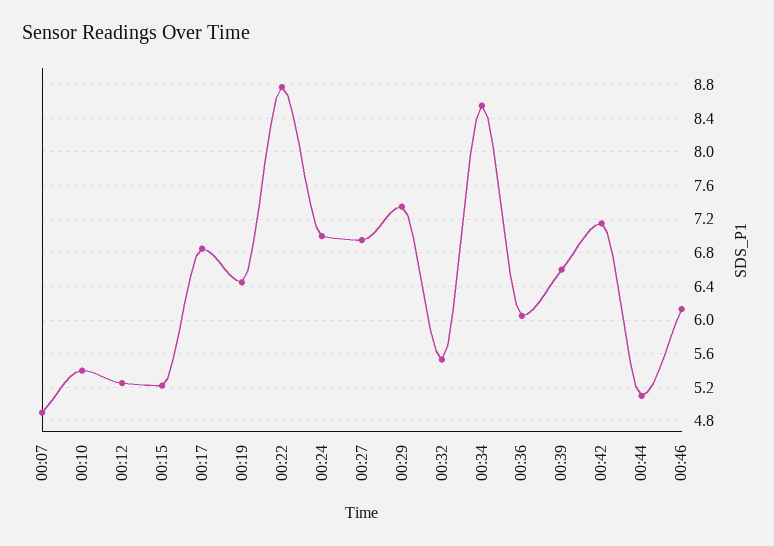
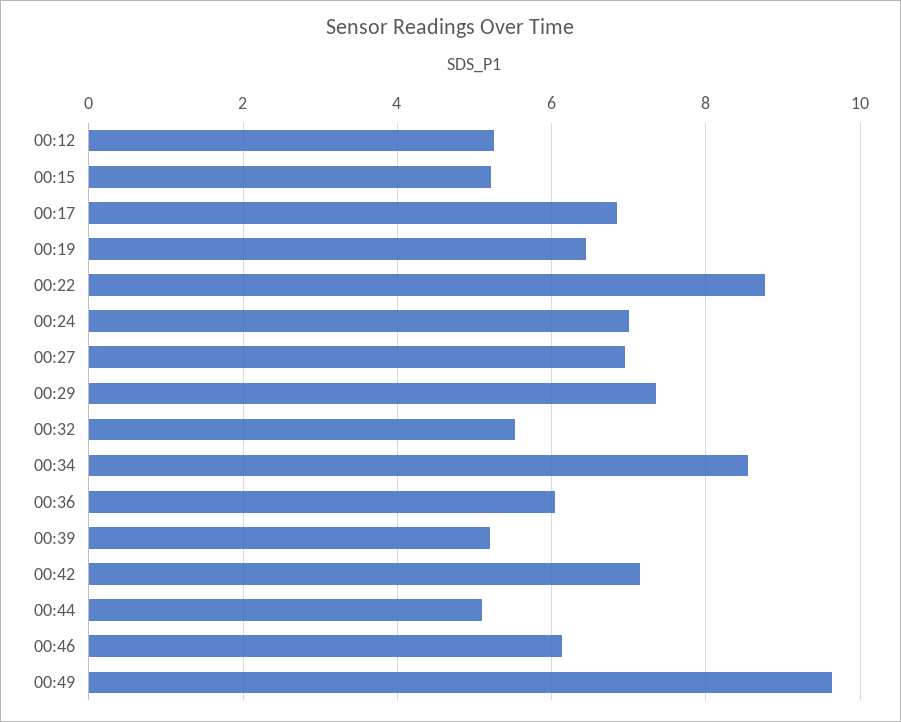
00:07: 4.9 -> none
00:10: 5.4 -> none
00:39: 6.6 -> 5.2
00:49: none -> 9.6

